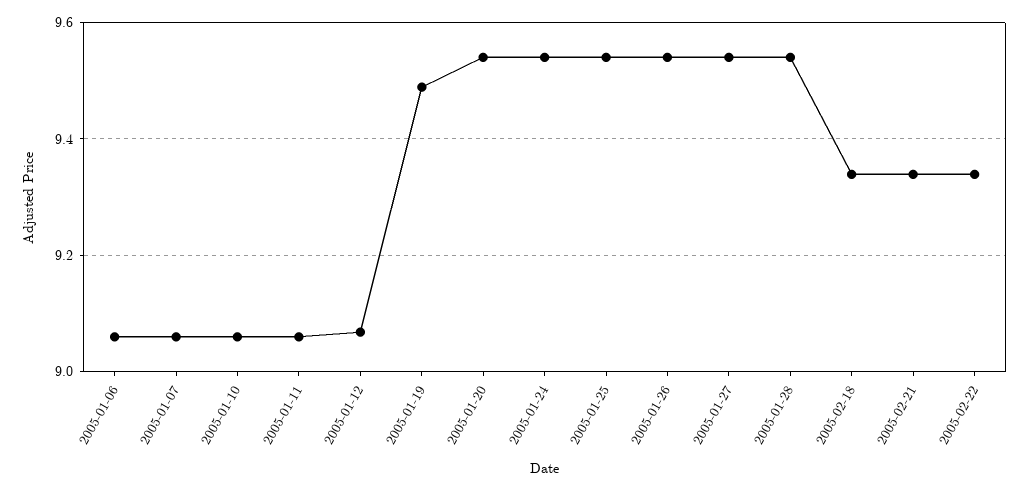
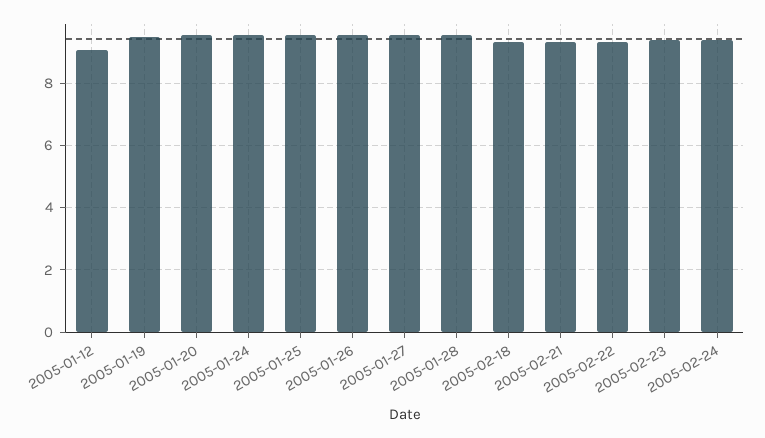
2005-01-06: 9.06 -> none
2005-01-07: 9.06 -> none
2005-01-10: 9.06 -> none
2005-01-11: 9.06 -> none
2005-02-23: none -> 9.4
2005-02-24: none -> 9.4

